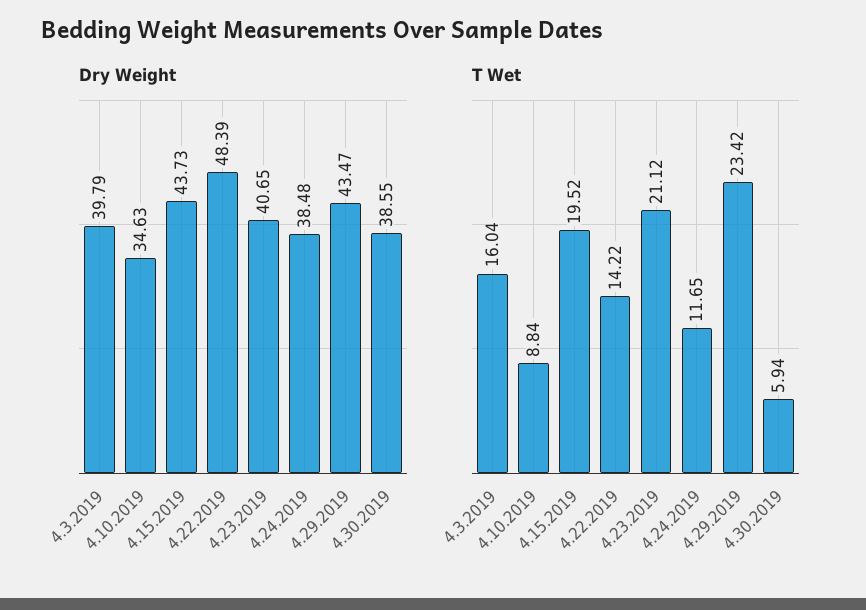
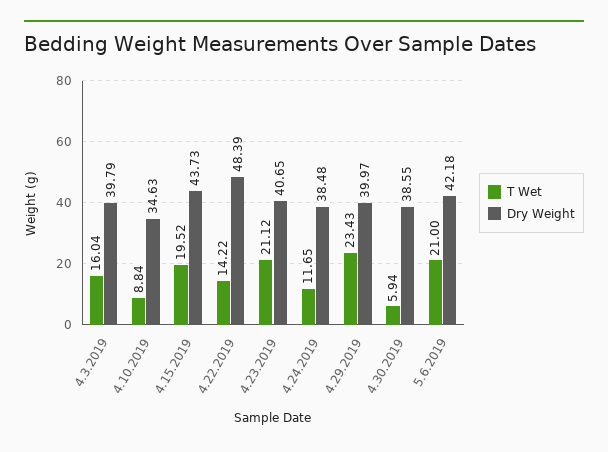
Dry Weight, 4.29.2019: 43.47 -> 39.97
T Wet, 4.29.2019: 23.42 -> 23.43
T Wet, 5.6.2019: none -> 21
Dry Weight, 5.6.2019: none -> 42.18

